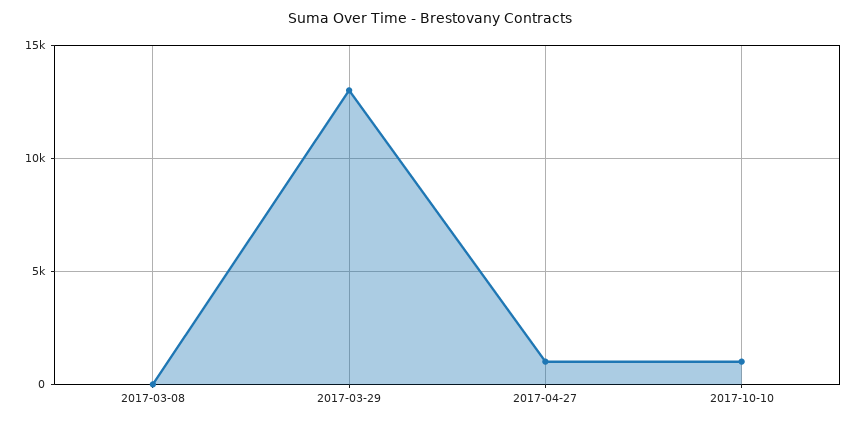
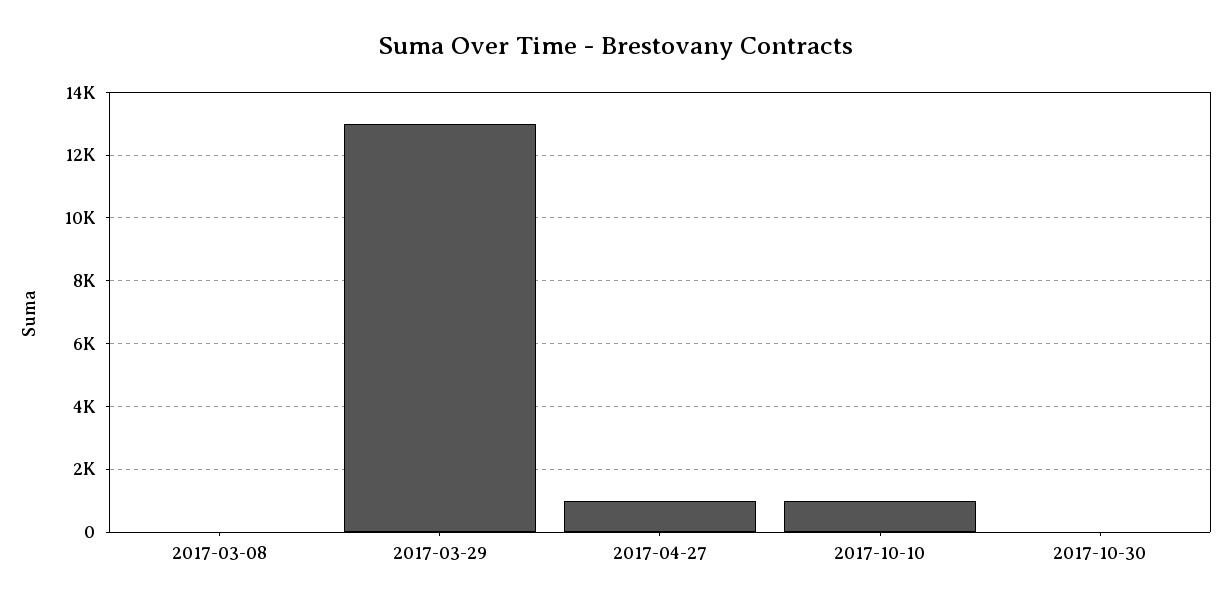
2017-10-30: none -> 0

